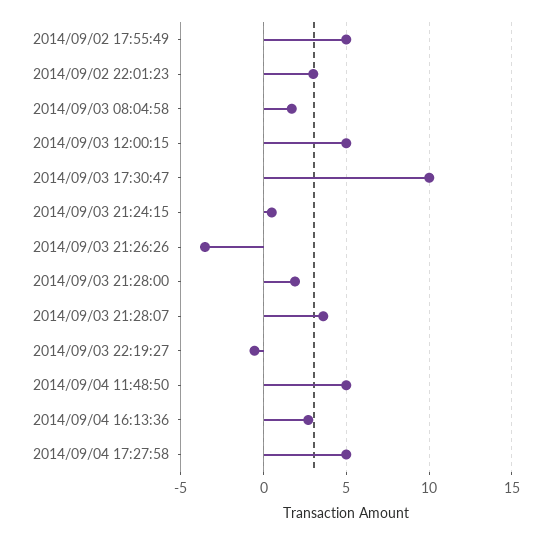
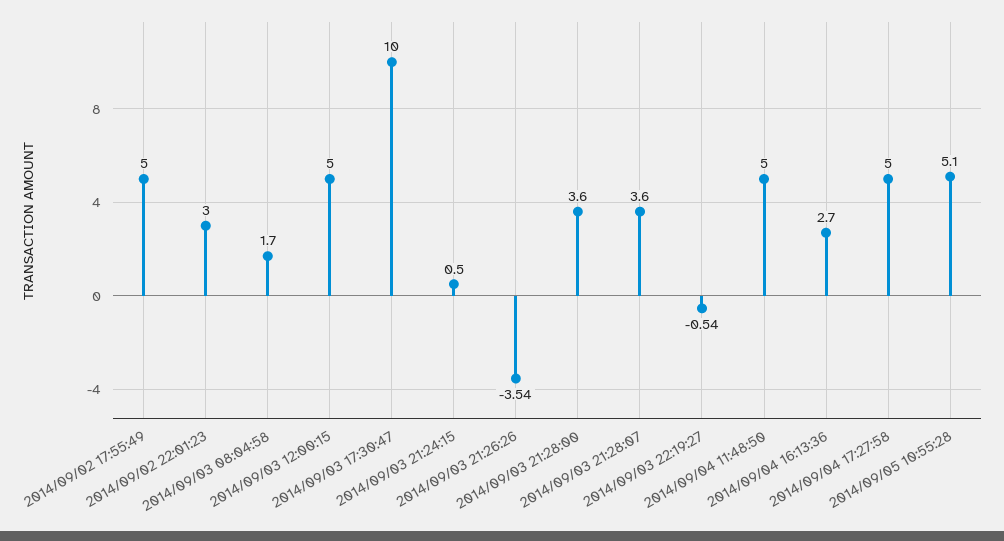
2014/09/03 21:28:00: 2 -> 3.6
2014/09/05 10:55:28: none -> 5.1

